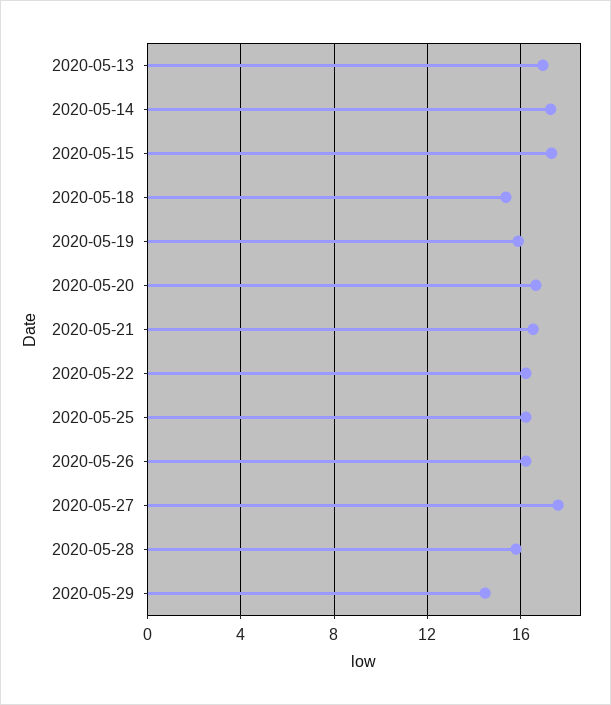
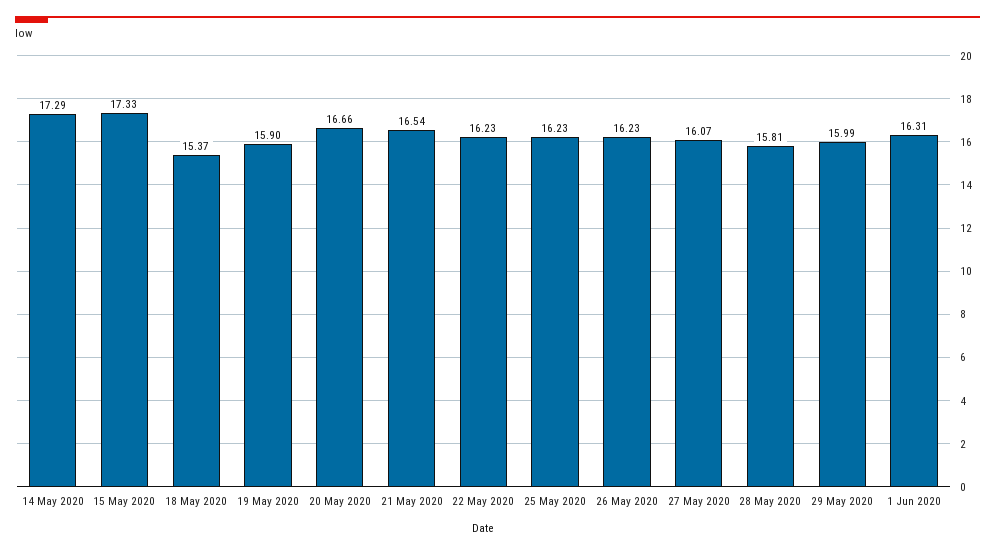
2020-05-13: 17 -> none
2020-05-27: 17.5 -> 16.07
2020-05-29: 14.5 -> 15.99
1 Jun 2020: none -> 16.31

